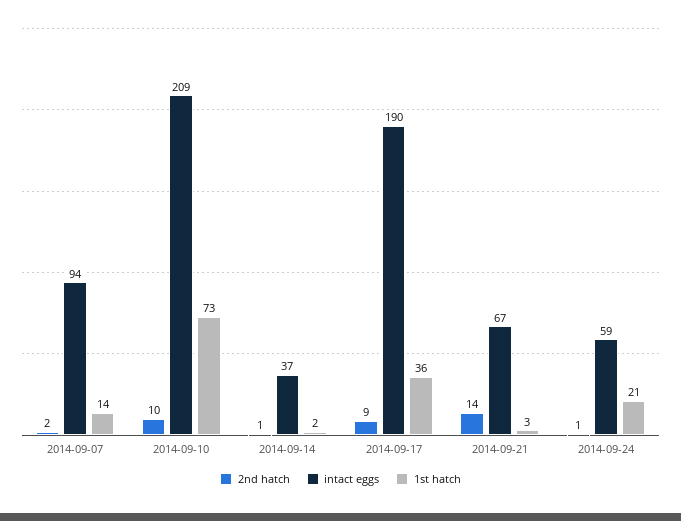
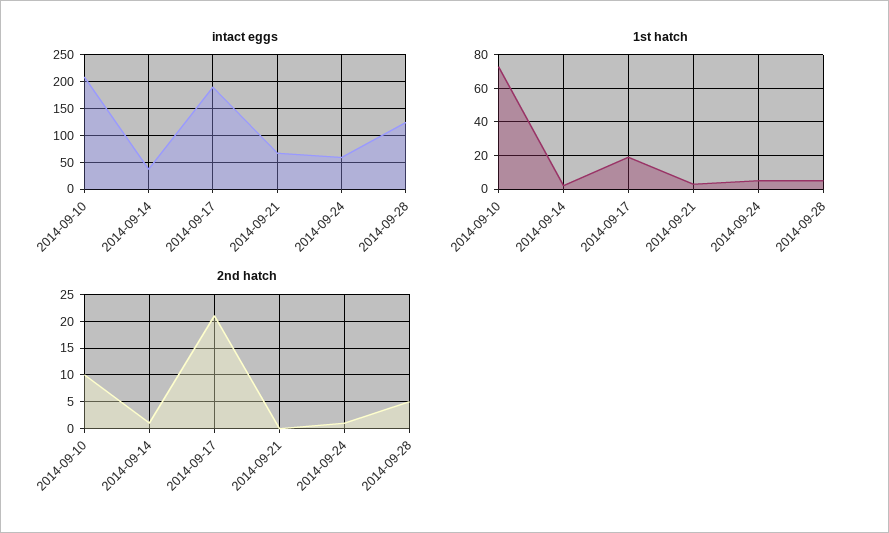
2nd hatch, 2014-09-07: 2 -> none
intact eggs, 2014-09-07: 94 -> none
1st hatch, 2014-09-07: 14 -> none
2nd hatch, 2014-09-17: 9 -> 20
1st hatch, 2014-09-17: 36 -> 20
2nd hatch, 2014-09-21: 14 -> 0
1st hatch, 2014-09-24: 21 -> 5
intact eggs, 2014-09-28: none -> 125
1st hatch, 2014-09-28: none -> 5
2nd hatch, 2014-09-28: none -> 5

